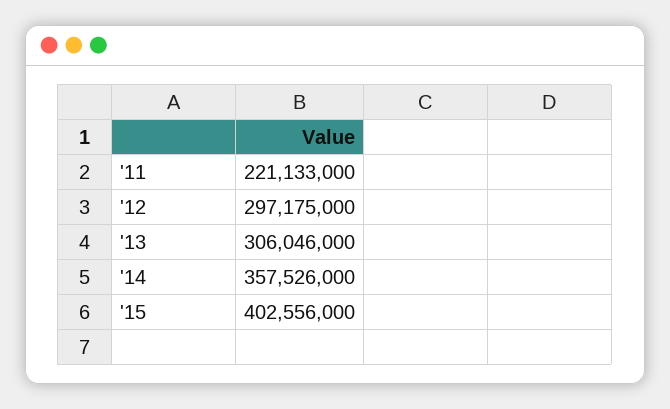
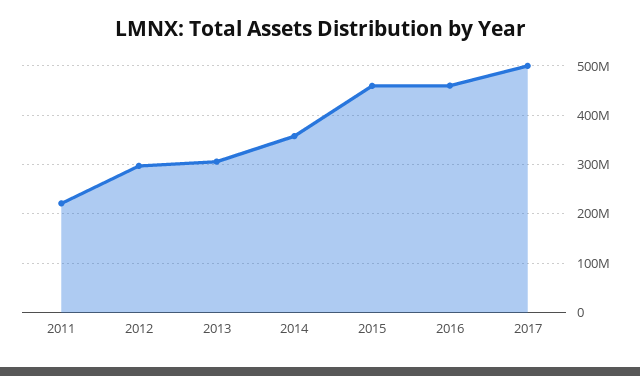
'15: 402556000 -> 460000000
2016: none -> 460000000
2017: none -> 500000000

